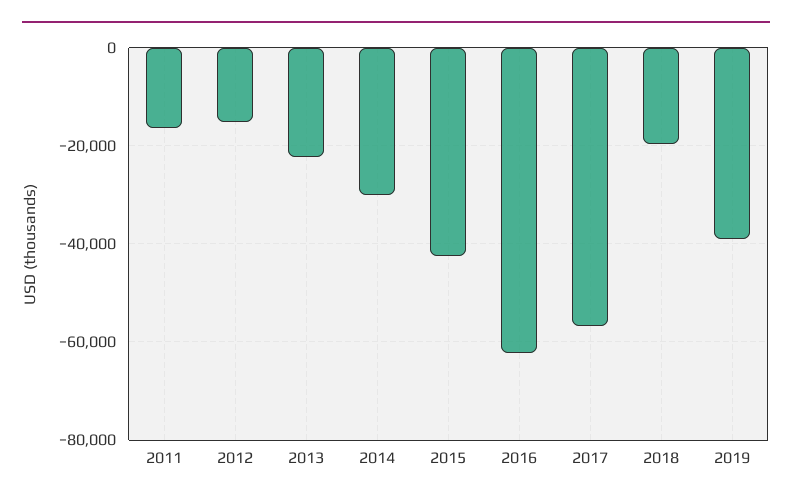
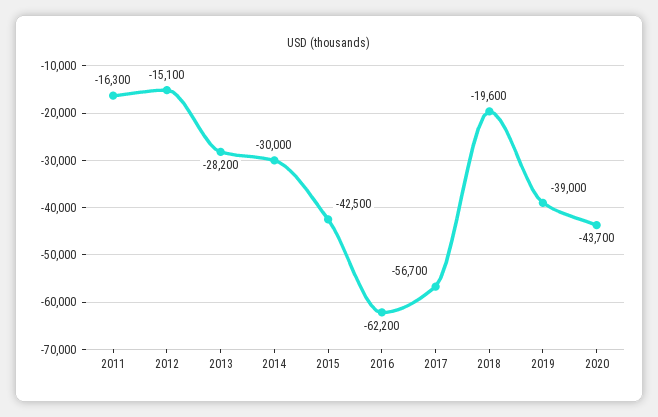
2013: -22000 -> -28200
2020: none -> -43700

